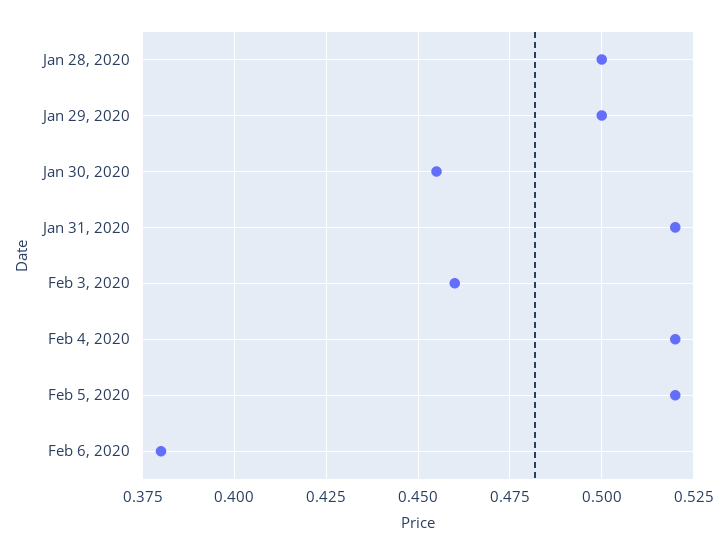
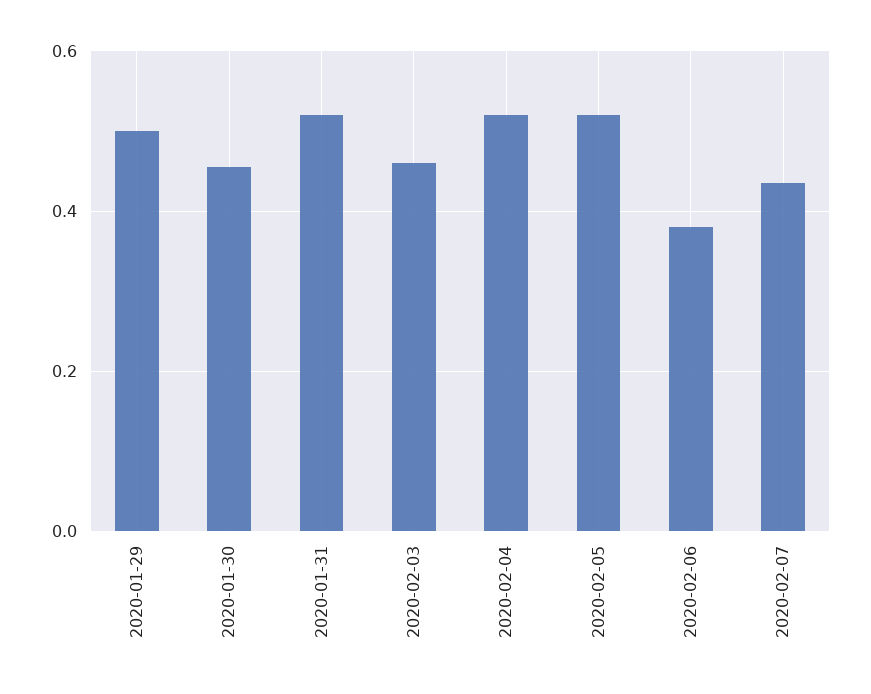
Jan 28, 2020: 0.5 -> none
2020-02-07: none -> 0.44

